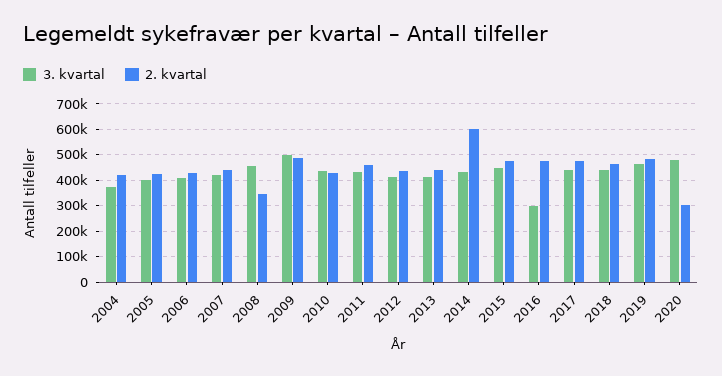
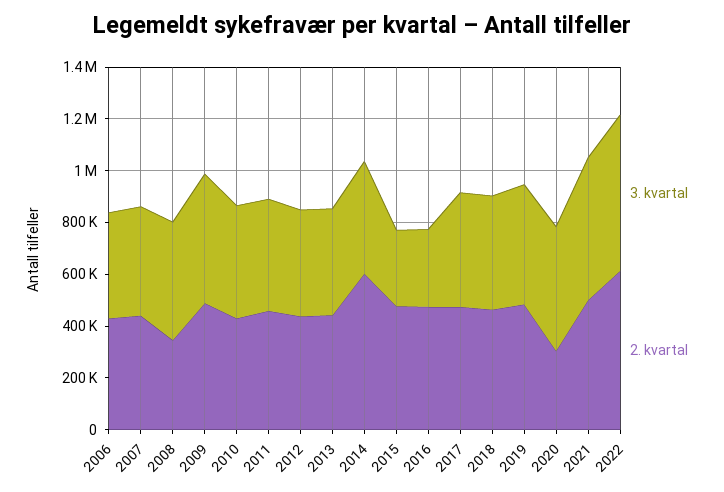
3. kvartal, 2004: 375000 -> none
2. kvartal, 2004: 425000 -> none
3. kvartal, 2005: 400000 -> none
2. kvartal, 2005: 425000 -> none
3. kvartal, 2015: 450000 -> 300000
3. kvartal, 2021: none -> 550000
2. kvartal, 2021: none -> 500000
3. kvartal, 2022: none -> 600000
2. kvartal, 2022: none -> 600000

